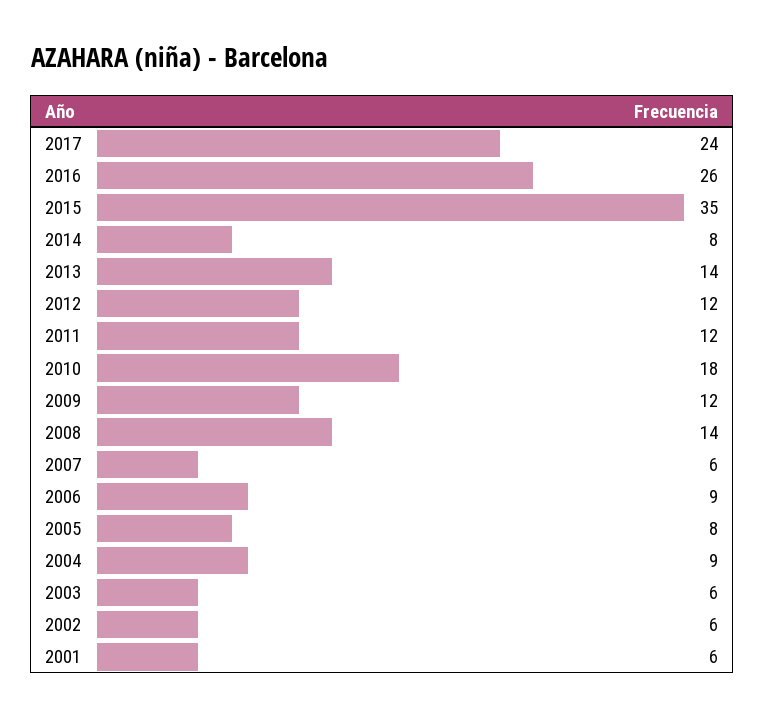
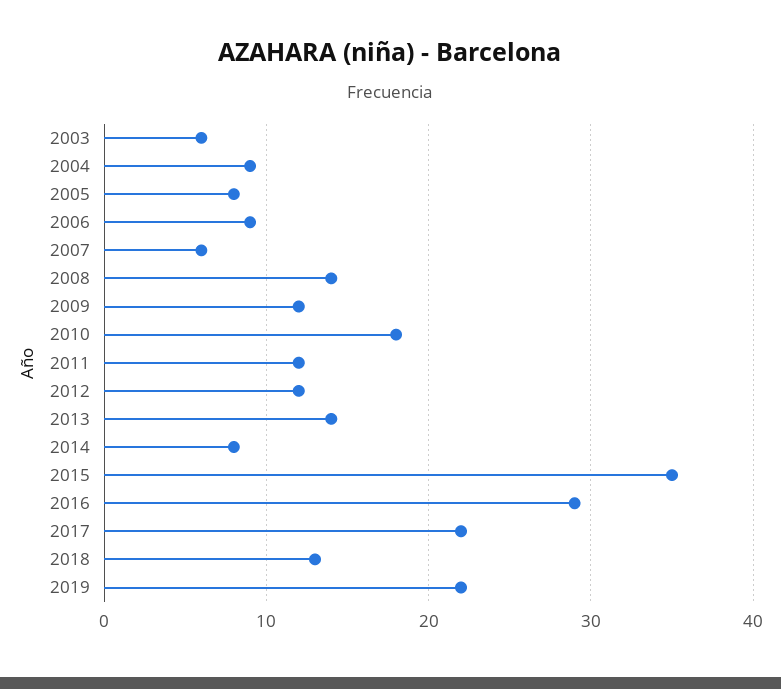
2017: 24 -> 22
2016: 26 -> 29
2002: 6 -> none
2001: 6 -> none
2018: none -> 13
2019: none -> 22

